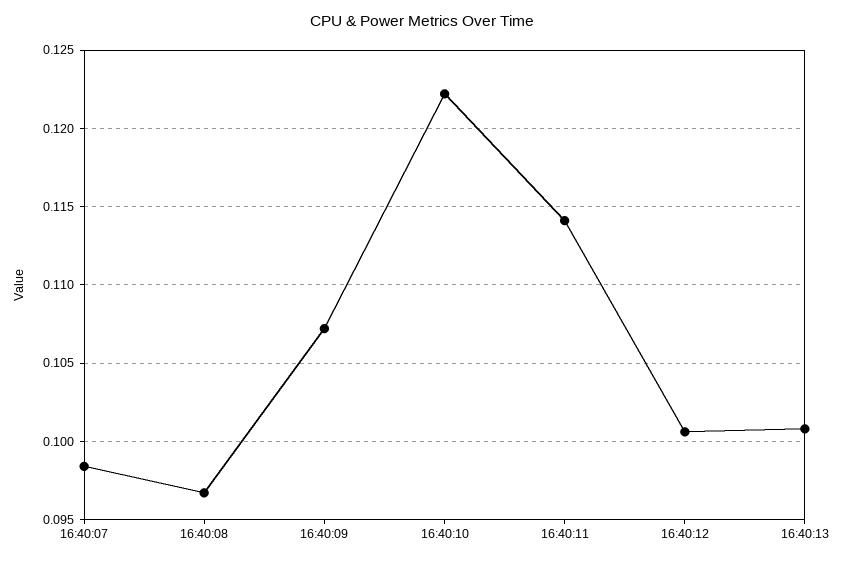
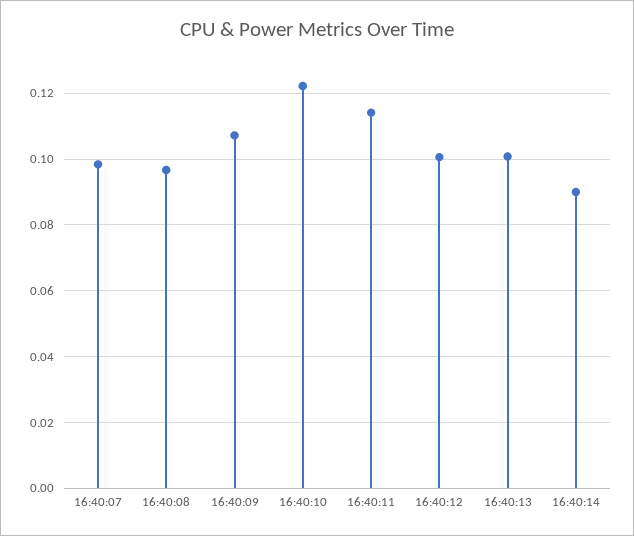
16:40:14: none -> 0.09

